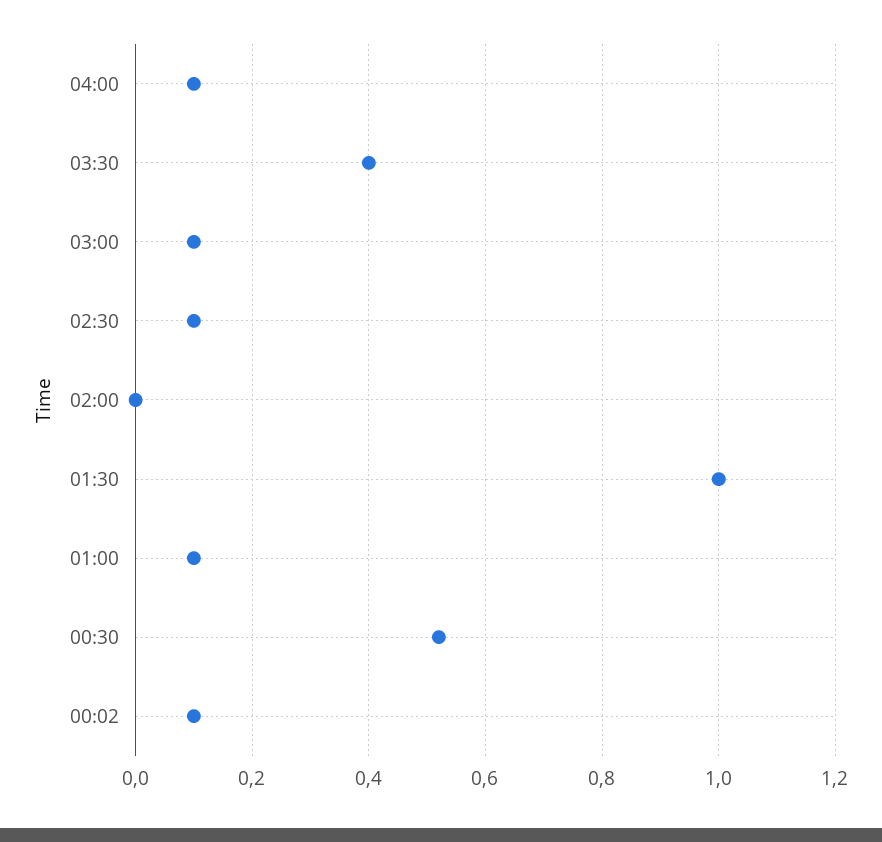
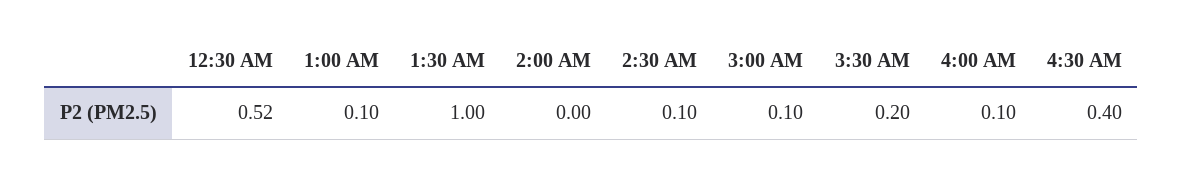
03:30: 0.4 -> 0.2
00:02: 0.1 -> none
4:30 AM: none -> 0.4

